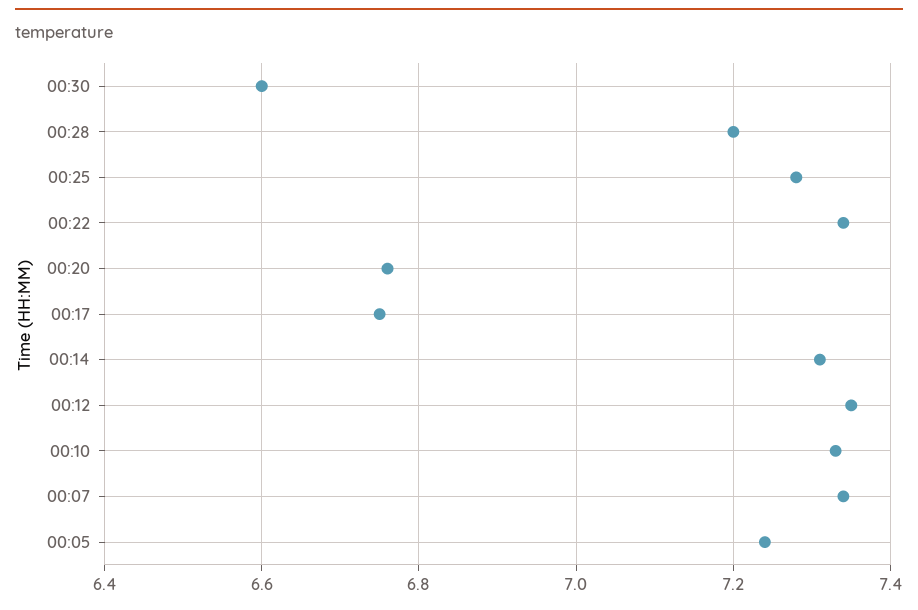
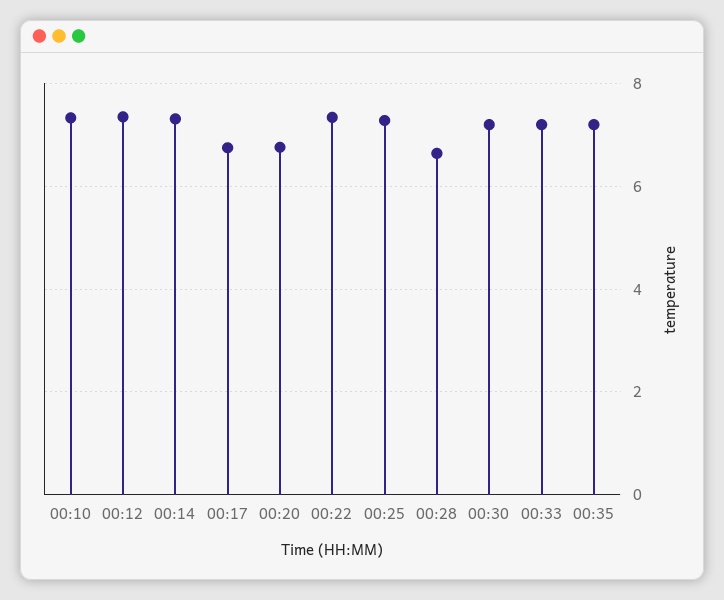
00:30: 6.6 -> 7.2
00:28: 7.2 -> 6.6
00:07: 7.35 -> none
00:05: 7.25 -> none
00:33: none -> 7.2
00:35: none -> 7.2

